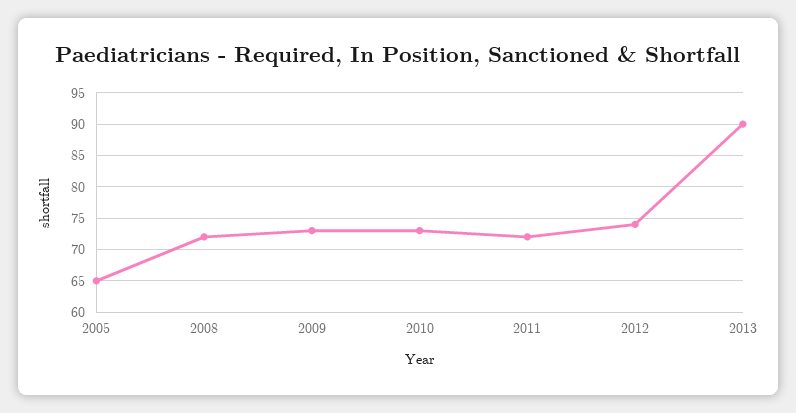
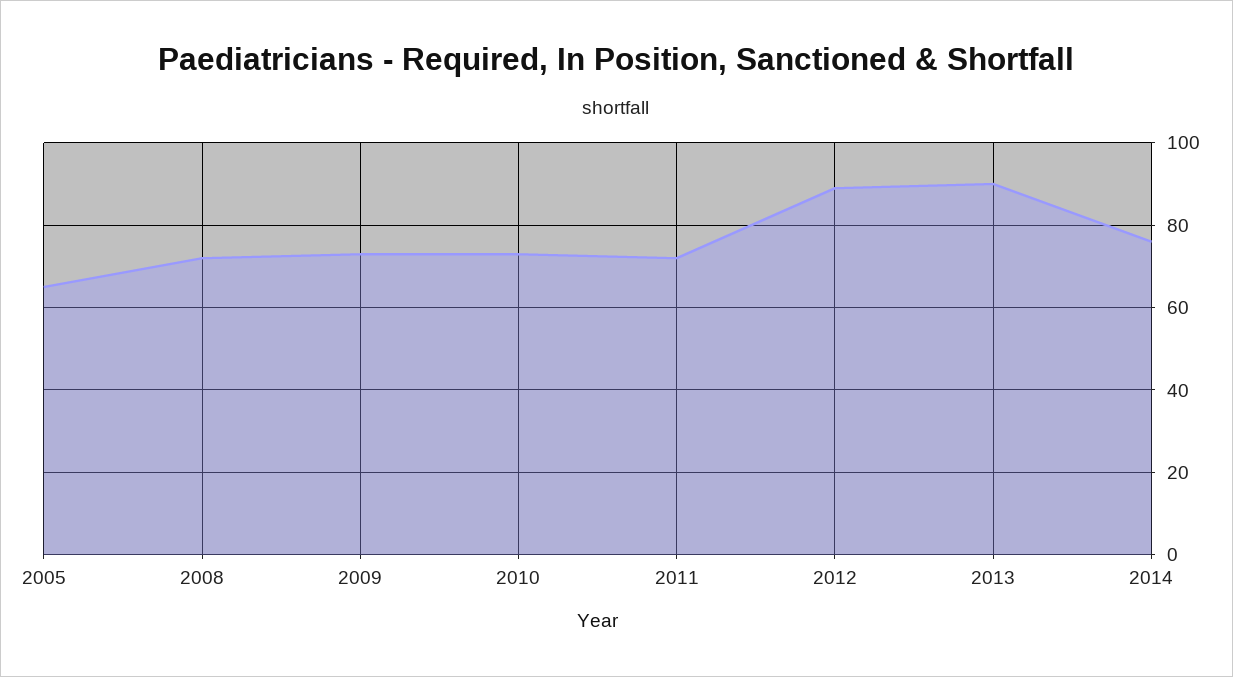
2012: 74 -> 90
2014: none -> 75

